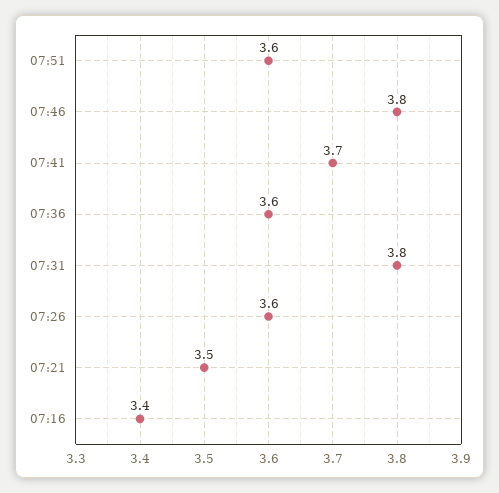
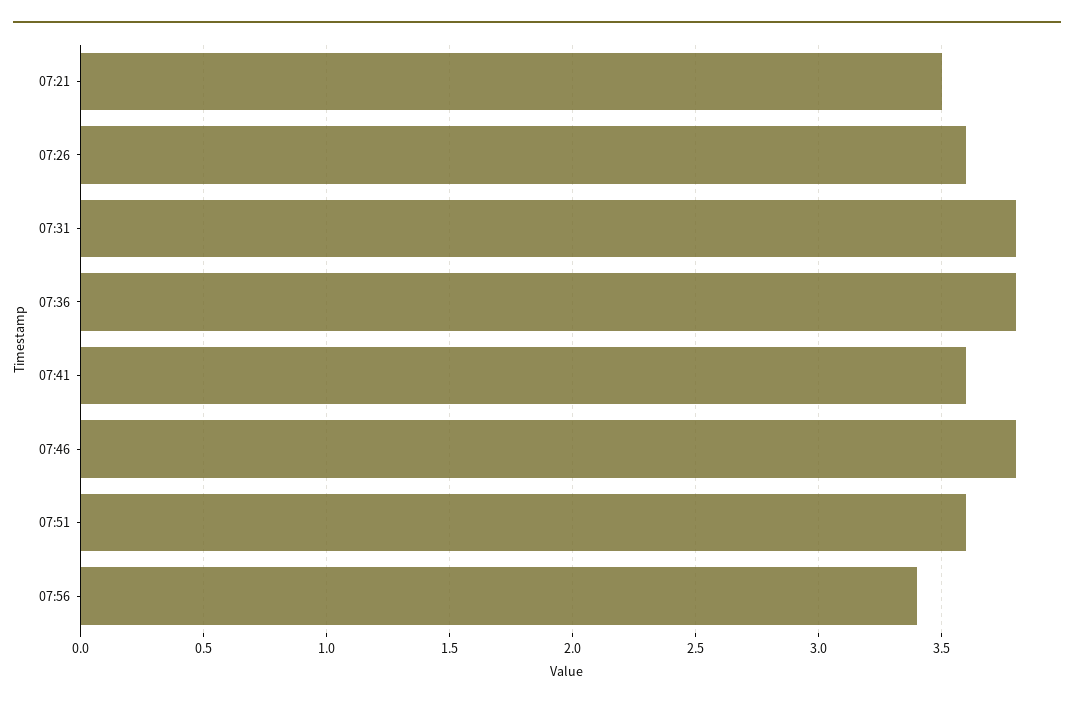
07:41: 3.7 -> 3.6
07:36: 3.6 -> 3.8
07:16: 3.4 -> none
07:56: none -> 3.4

